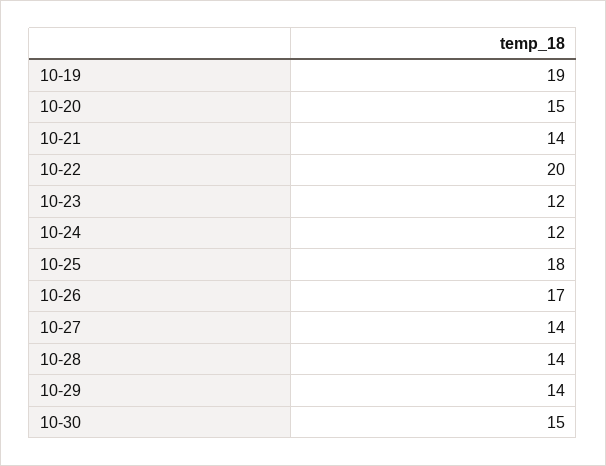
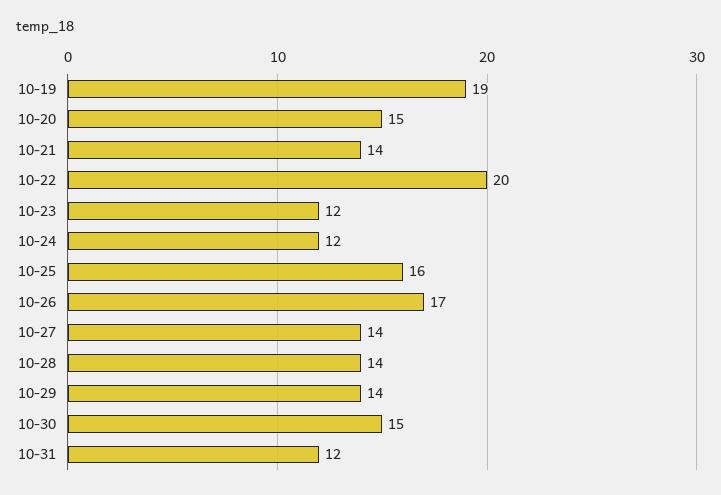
10-25: 18 -> 16
10-31: none -> 12

